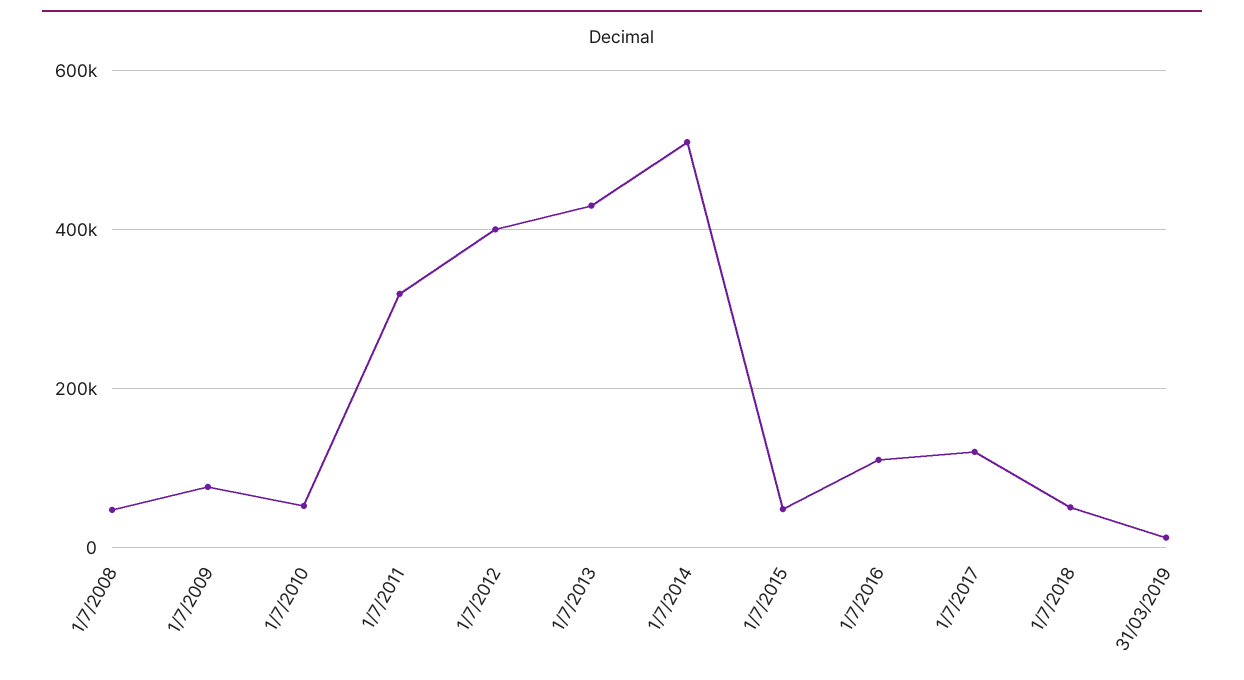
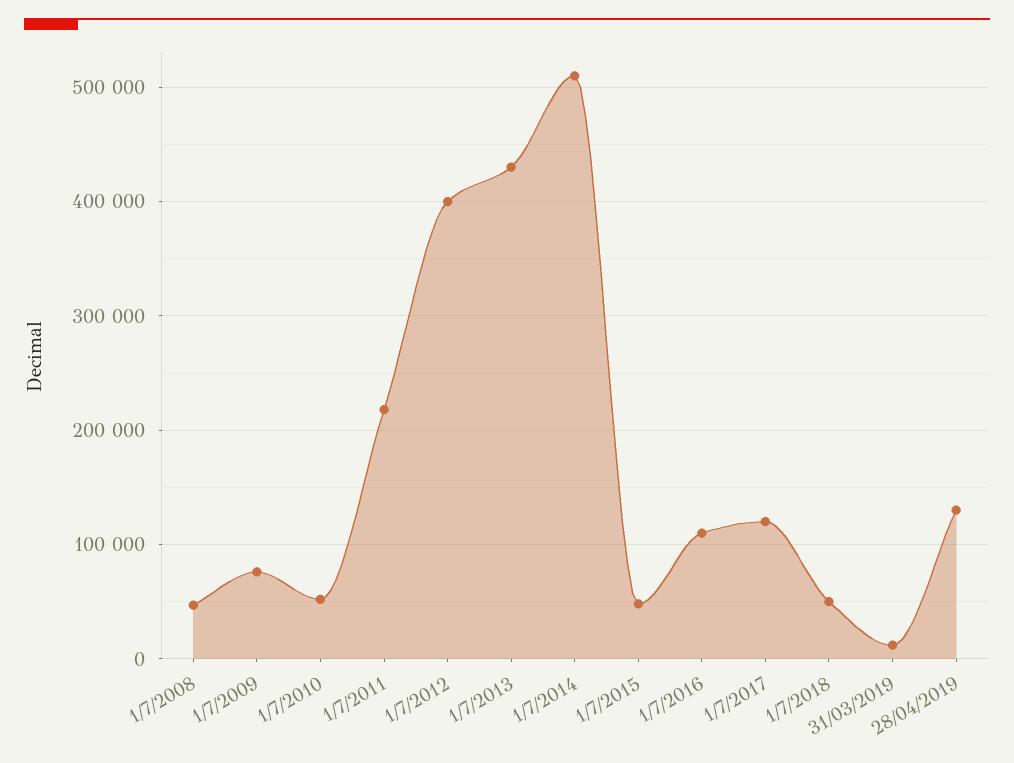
1/7/2011: 320000 -> 220000
28/04/2019: none -> 130000

